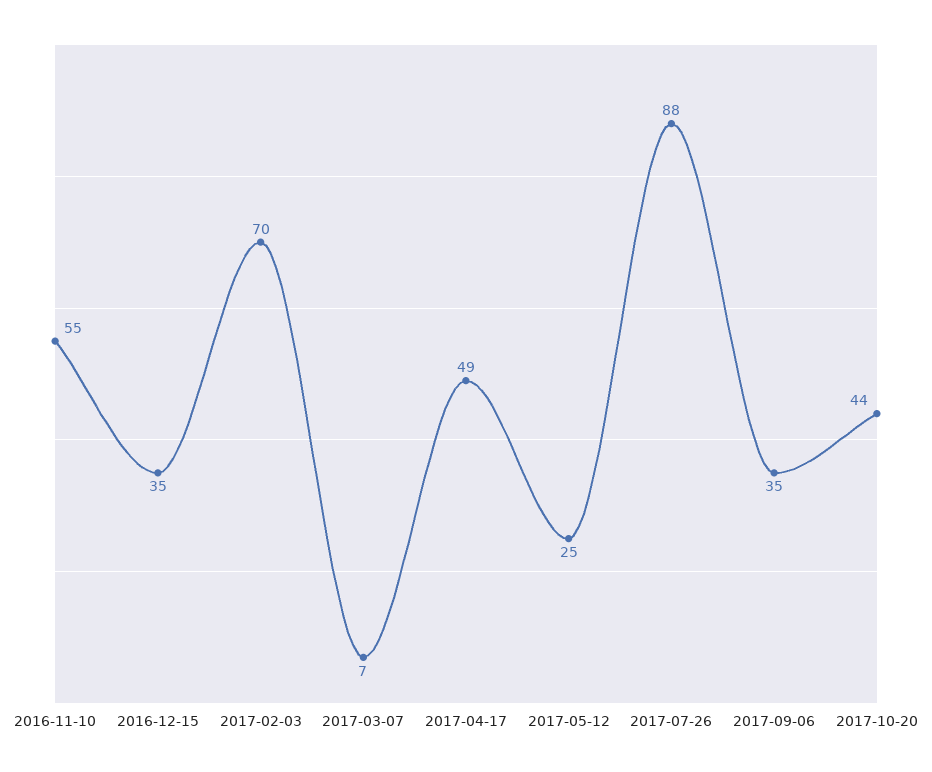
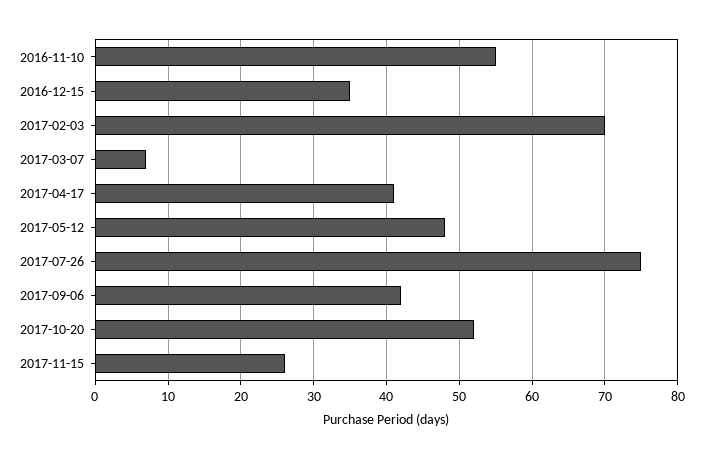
2017-04-17: 49 -> 41
2017-05-12: 25 -> 48
2017-07-26: 88 -> 75
2017-09-06: 35 -> 42
2017-10-20: 44 -> 52
2017-11-15: none -> 26

